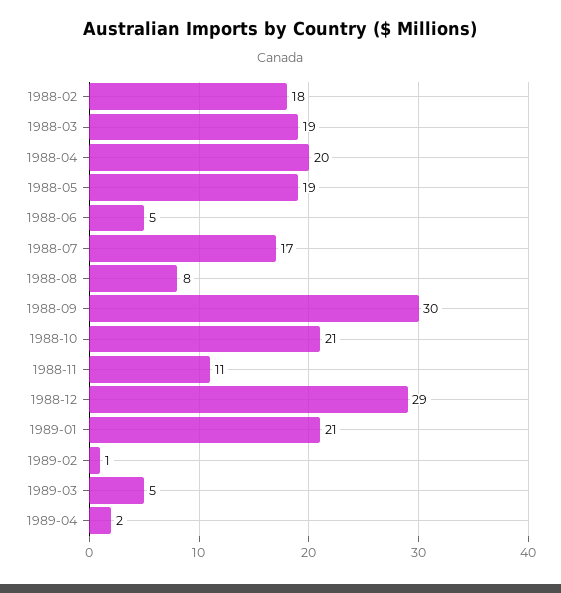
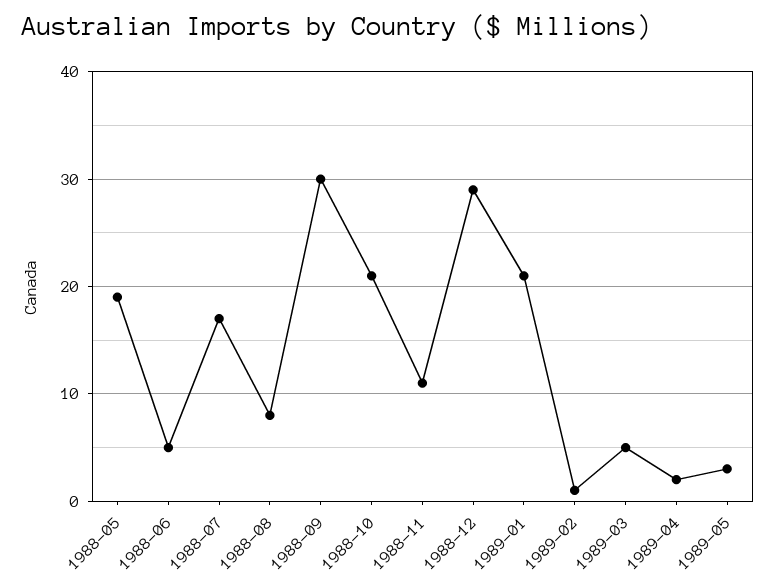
1988-02: 18 -> none
1988-03: 19 -> none
1988-04: 20 -> none
1989-05: none -> 3

